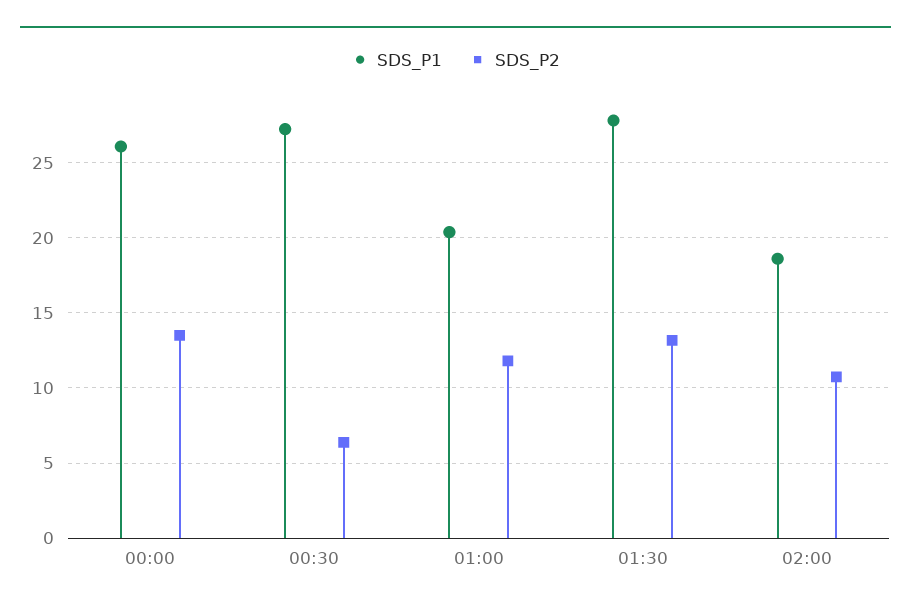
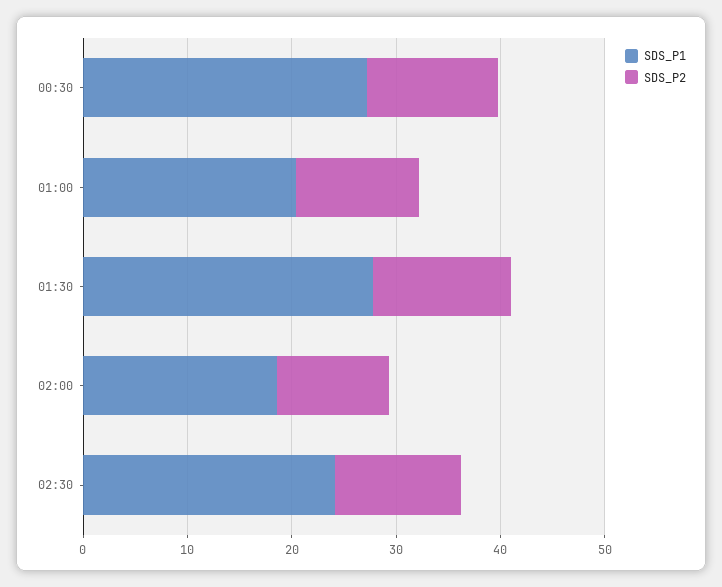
SDS_P1, 00:00: 26 -> none
SDS_P2, 00:00: 13.5 -> none
SDS_P2, 00:30: 6.5 -> 12
SDS_P1, 02:30: none -> 24
SDS_P2, 02:30: none -> 12

